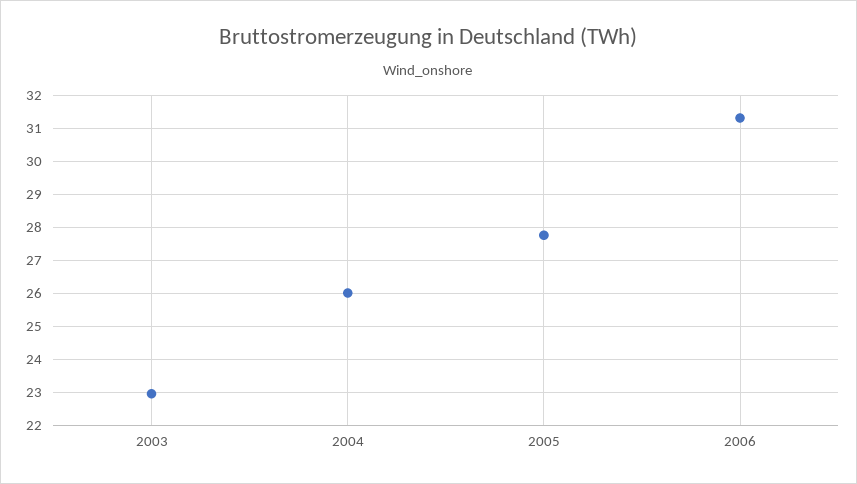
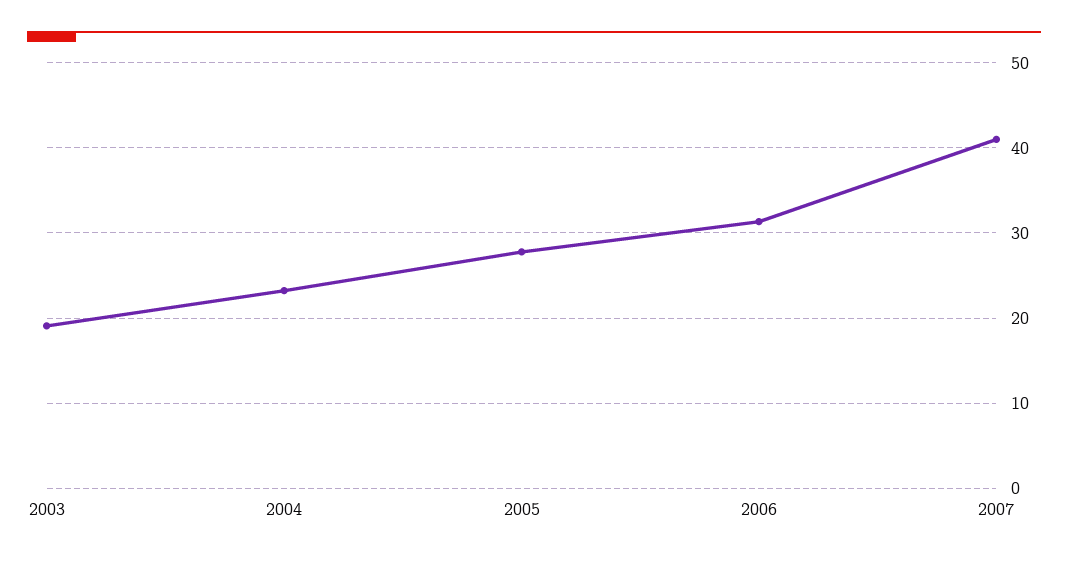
2003: 23 -> 19
2004: 26 -> 23
2007: none -> 41

